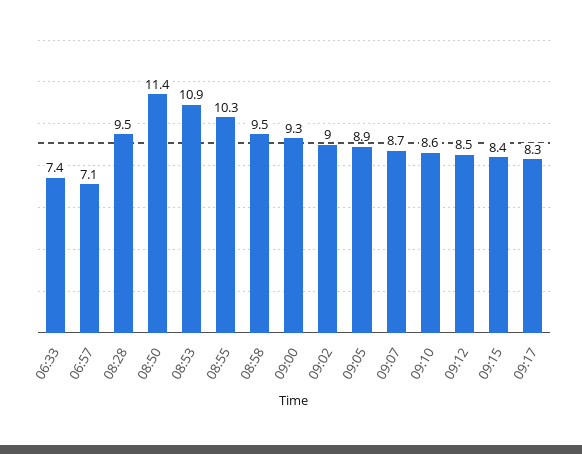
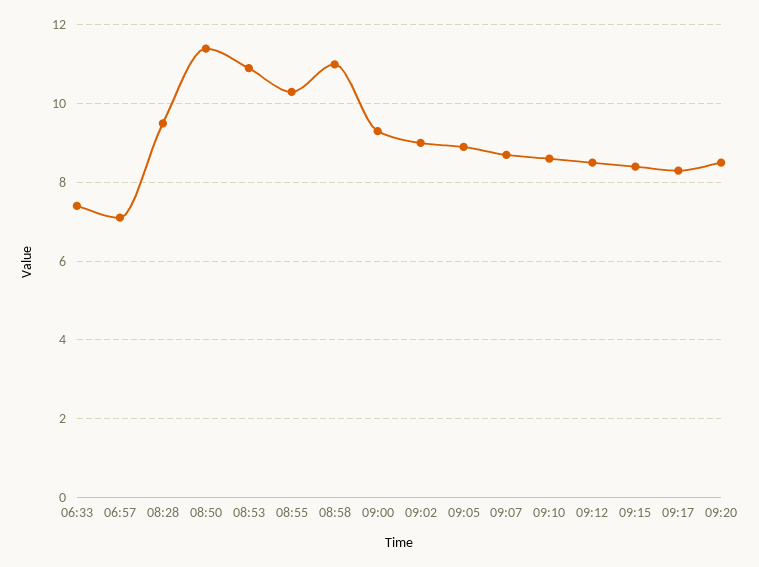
08:58: 9.5 -> 11
09:20: none -> 8.5

